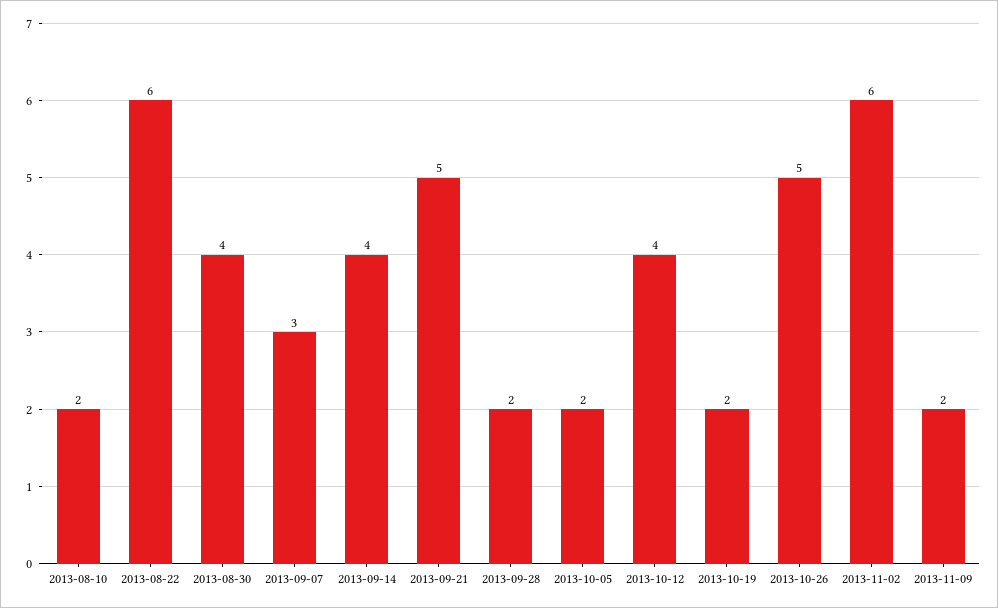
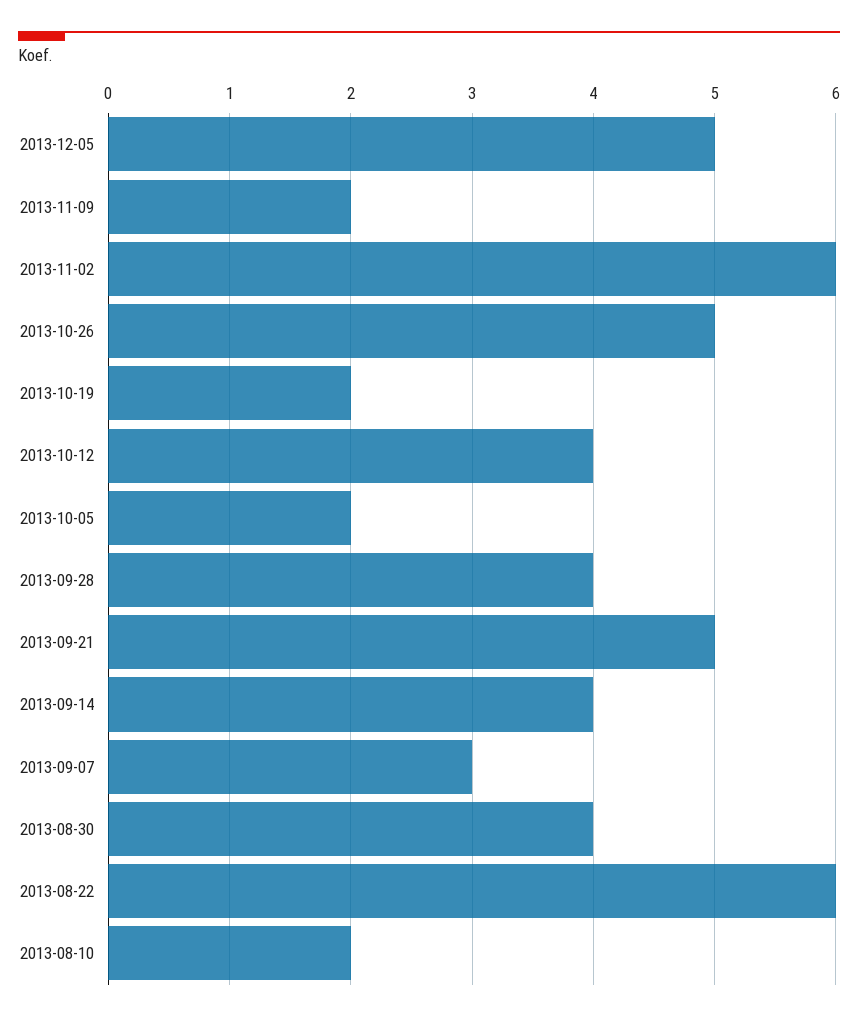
2013-09-28: 2 -> 4
2013-12-05: none -> 5

